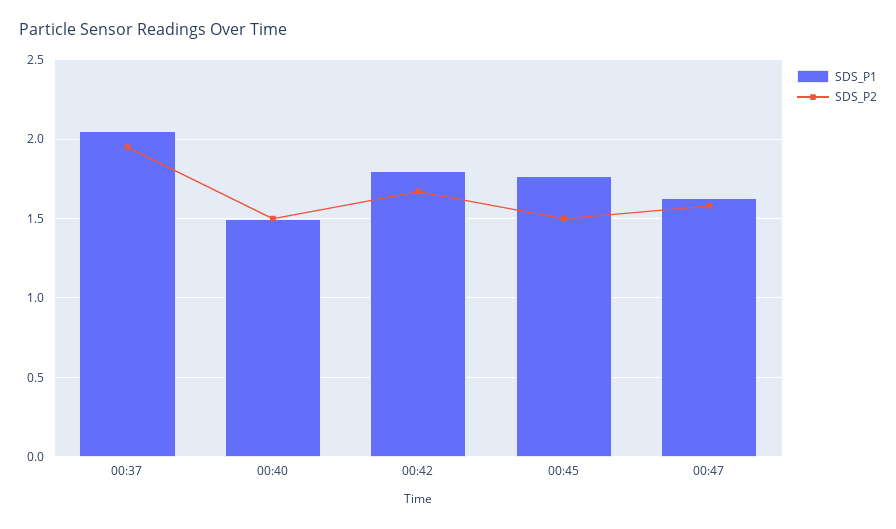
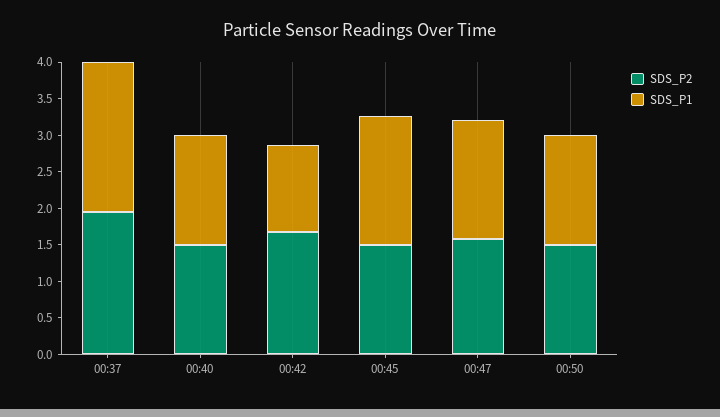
SDS_P1, 00:42: 1.8 -> 1.25
SDS_P2, 00:50: none -> 1.5
SDS_P1, 00:50: none -> 1.5

